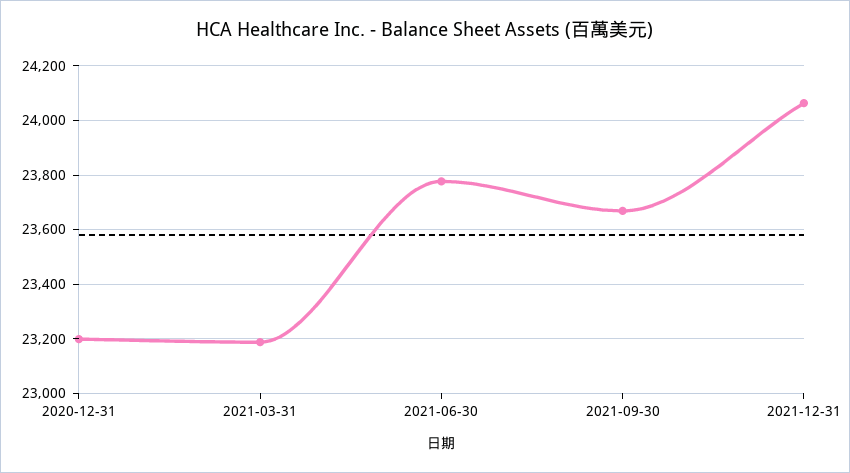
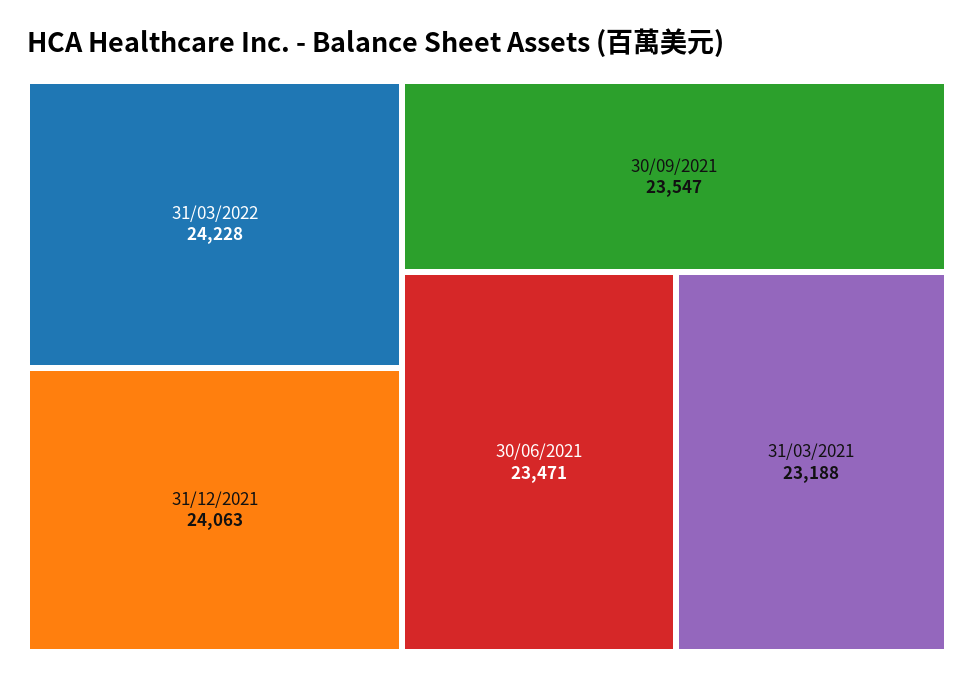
2020-12-31: 23200 -> none
2021-06-30: 23775 -> 23471
2021-09-30: 23675 -> 23547
31/03/2022: none -> 24228

